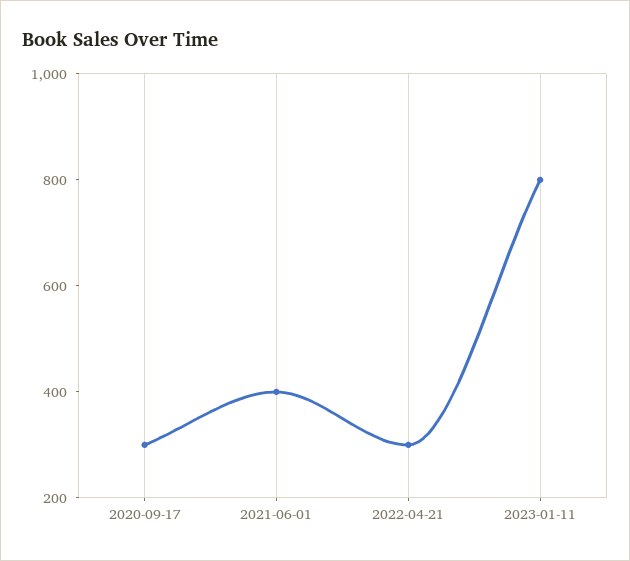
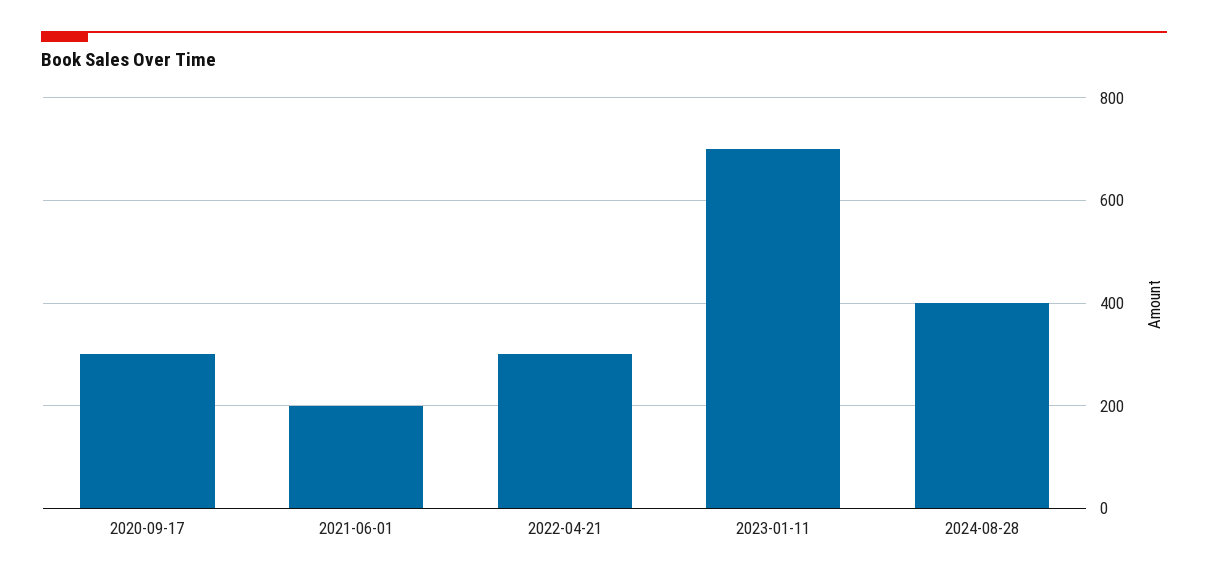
2021-06-01: 400 -> 200
2023-01-11: 800 -> 700
2024-08-28: none -> 400

